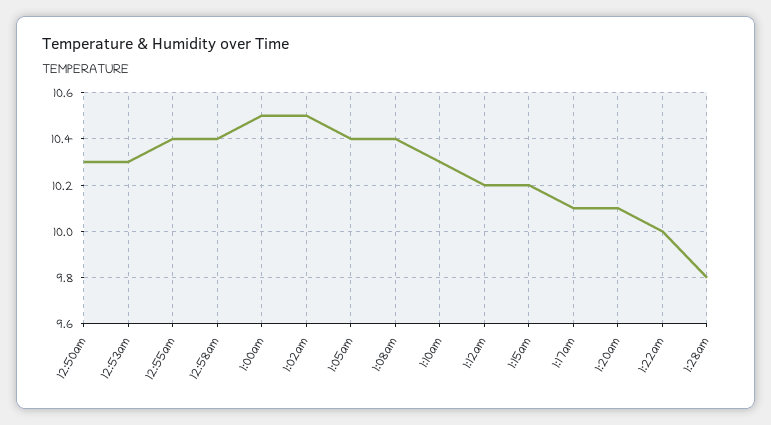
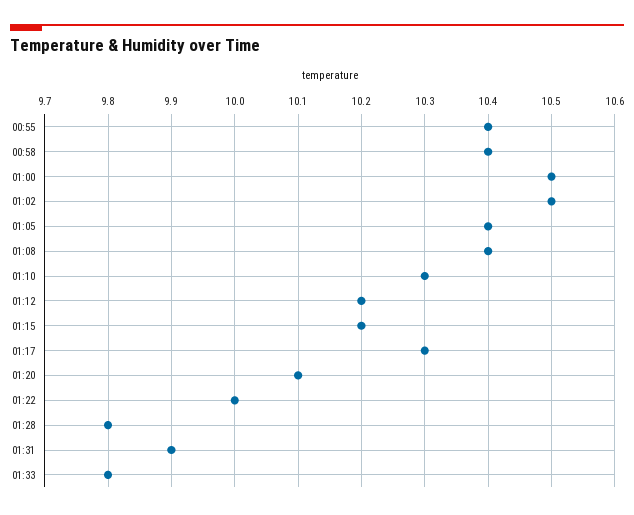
12:50am: 10.3 -> none
12:53am: 10.3 -> none
1:17am: 10.1 -> 10.3
01:31: none -> 9.9
01:33: none -> 9.8

